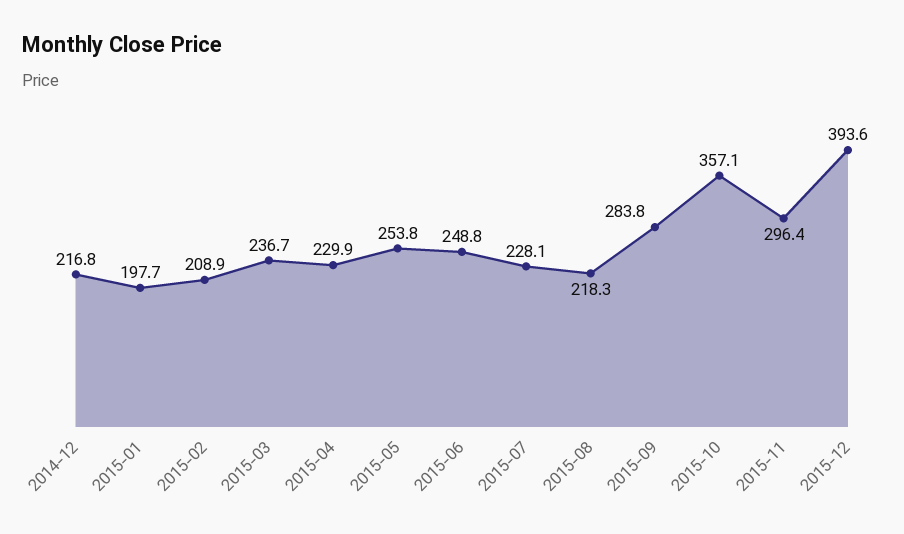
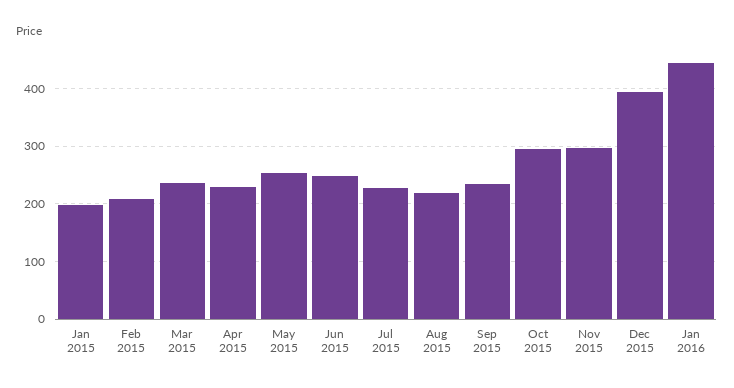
2014-12: 216.8 -> none
2015-09: 283.8 -> 240
2015-10: 357.1 -> 300
Jan 2016: none -> 440

